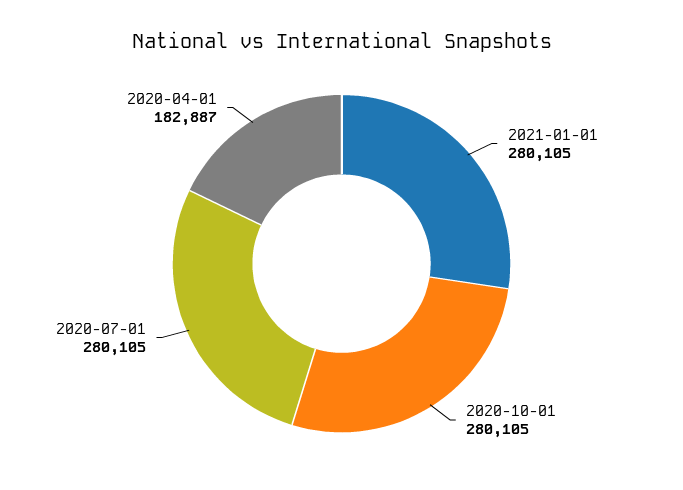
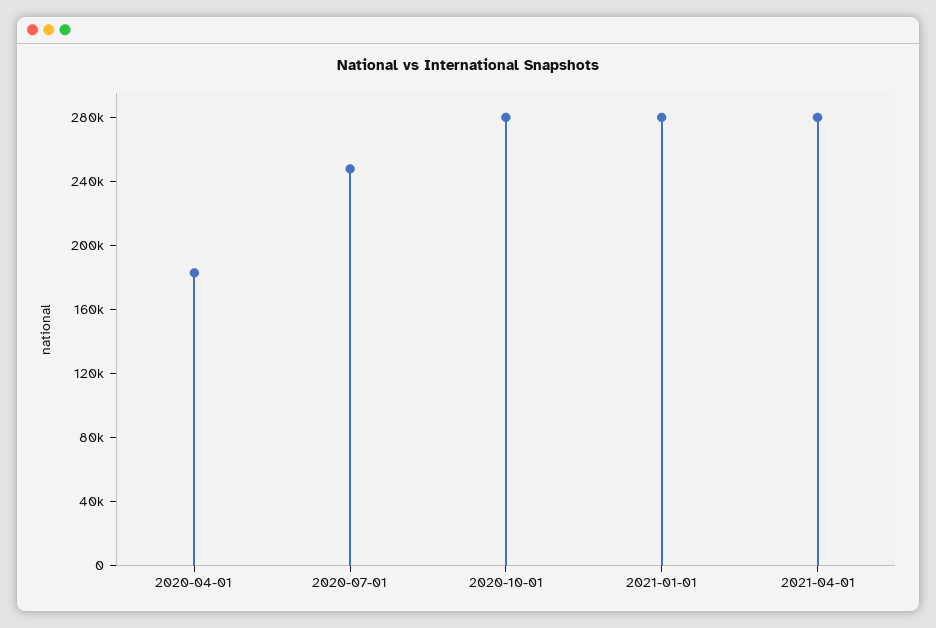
2020-07-01: 280105 -> 250000
2021-04-01: none -> 280000

